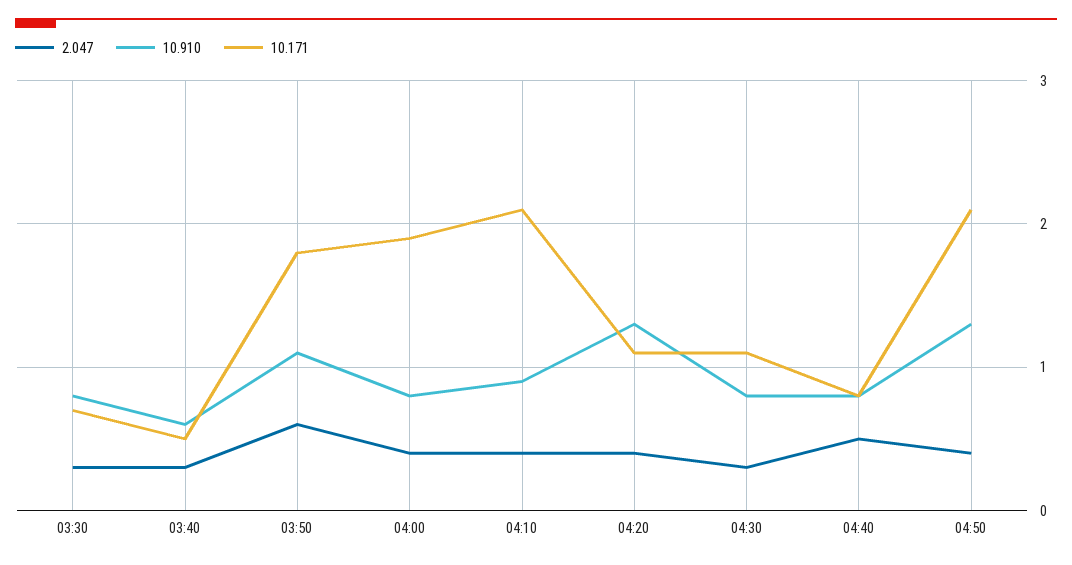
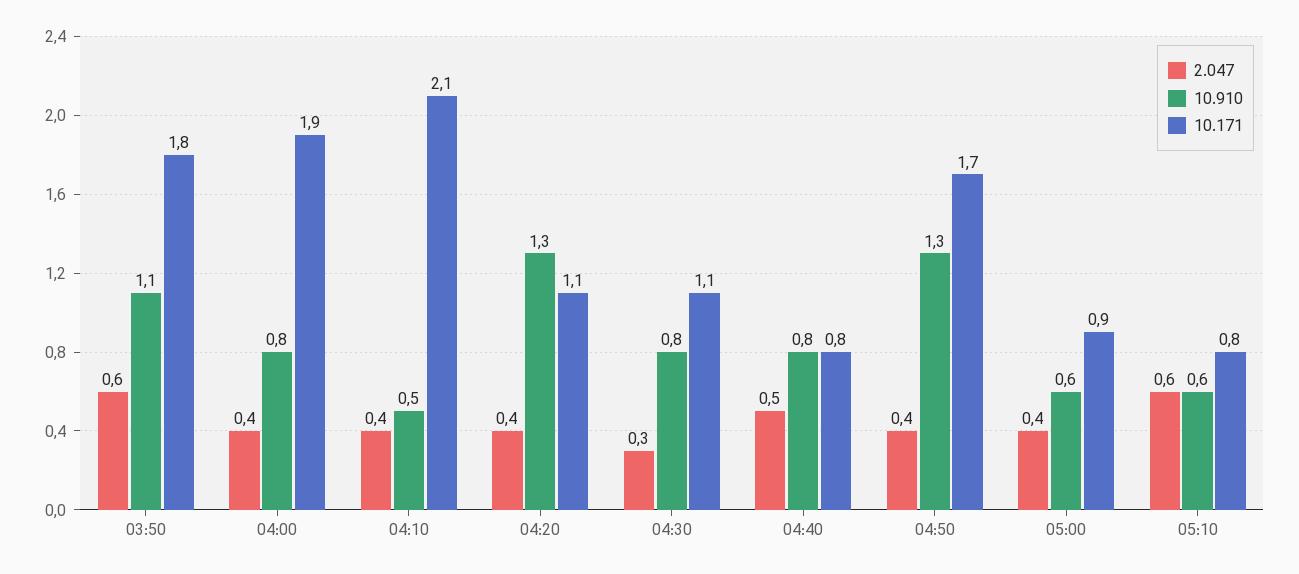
2.047, 03:30: 0.3 -> none
10.910, 03:30: 0.8 -> none
10.171, 03:30: 0.7 -> none
2.047, 03:40: 0.3 -> none
10.910, 03:40: 0.6 -> none
10.171, 03:40: 0.5 -> none
10.910, 04:10: 0.9 -> 0.5
10.171, 04:50: 2.1 -> 1.7
2.047, 05:00: none -> 0.4
10.910, 05:00: none -> 0.6
10.171, 05:00: none -> 0.9
2.047, 05:10: none -> 0.6
10.910, 05:10: none -> 0.6
10.171, 05:10: none -> 0.8

